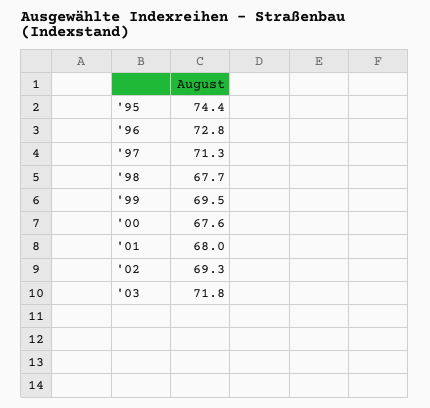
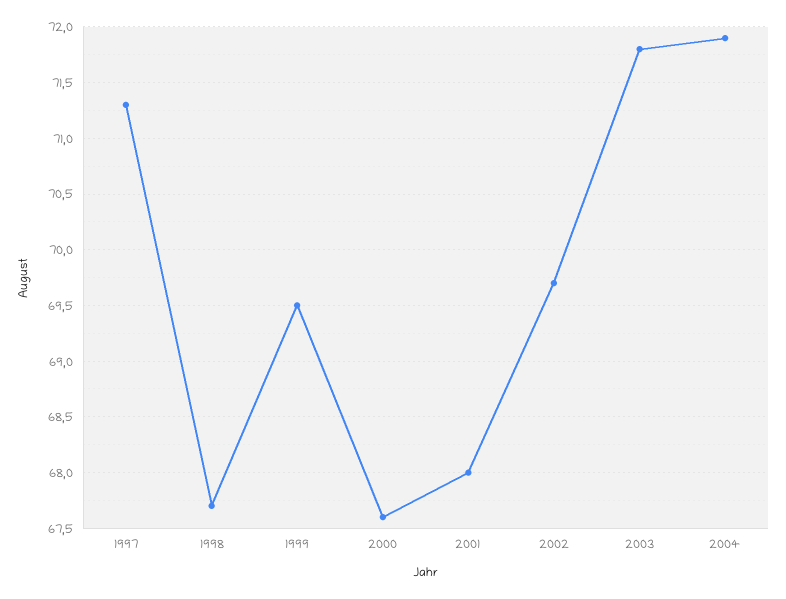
'95: 74.4 -> none
'96: 72.8 -> none
'02: 69.3 -> 69.7
2004: none -> 71.9

